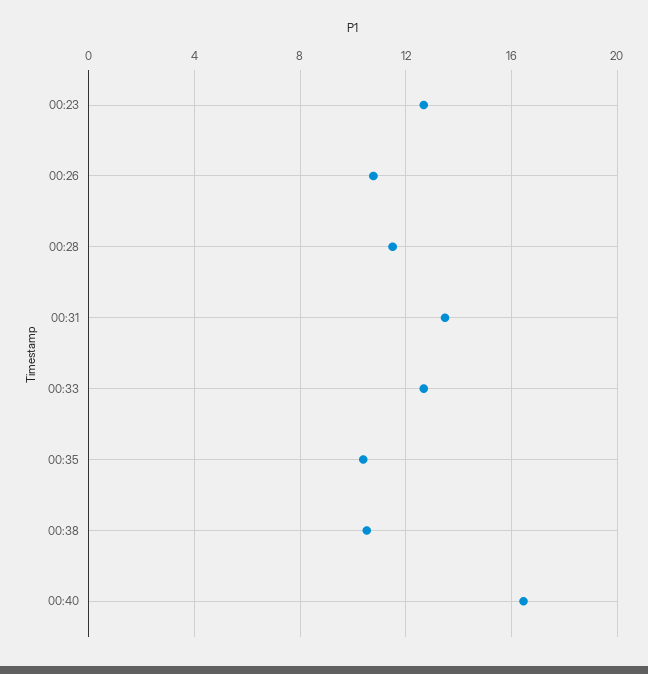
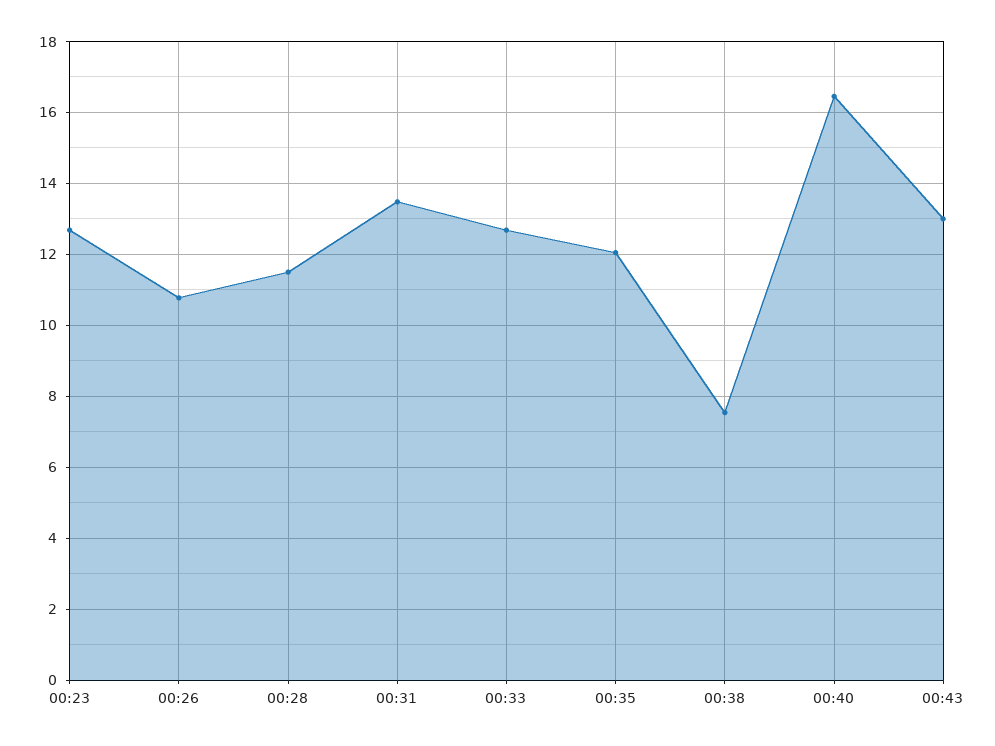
00:35: 10.5 -> 12
00:38: 10.5 -> 7.6
00:43: none -> 13

